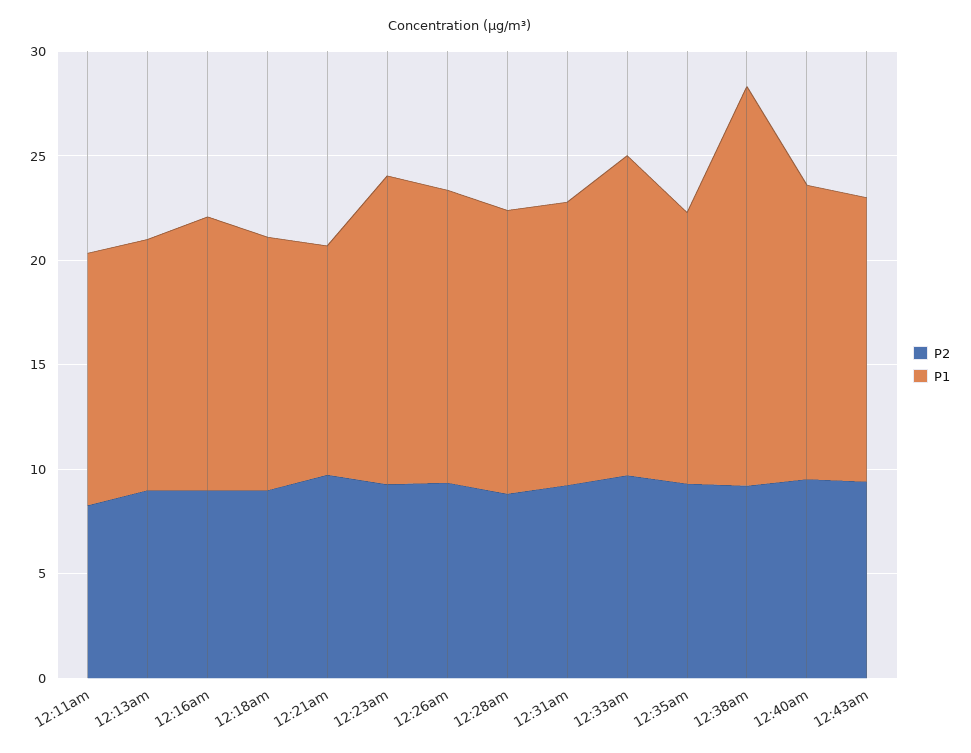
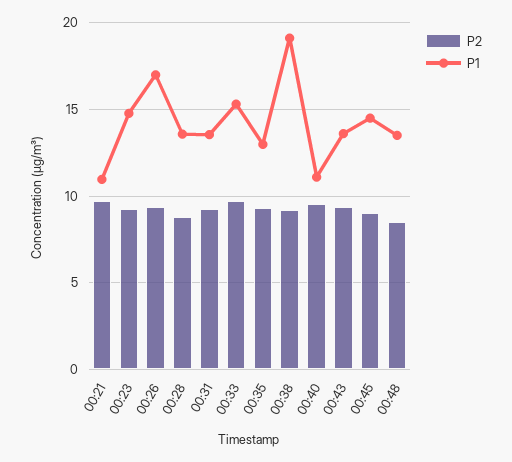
P2, 12:11am: 8 -> none
P1, 12:11am: 12 -> none
P2, 12:13am: 9 -> none
P1, 12:13am: 12 -> none
P2, 12:16am: 9 -> none
P1, 12:16am: 13 -> none
P2, 12:18am: 9 -> none
P1, 12:18am: 12 -> none
P1, 12:26am: 14 -> 17
P1, 12:40am: 14 -> 11
P2, 00:45: none -> 9
P1, 00:45: none -> 14.5
P2, 00:48: none -> 8.5
P1, 00:48: none -> 13.5

